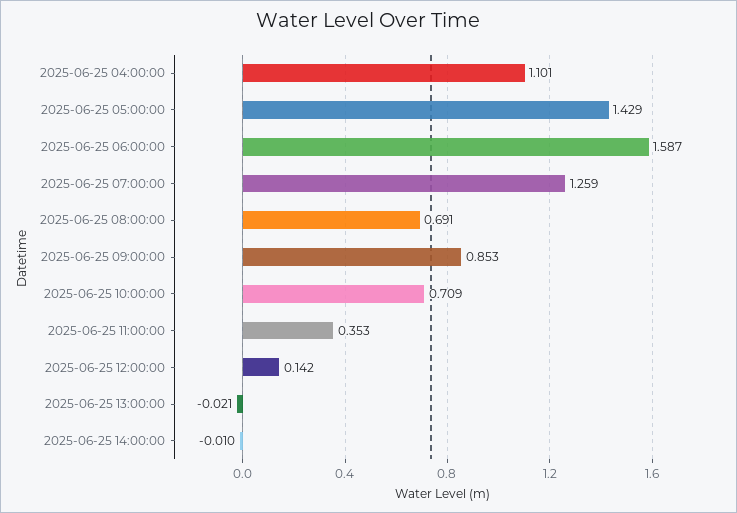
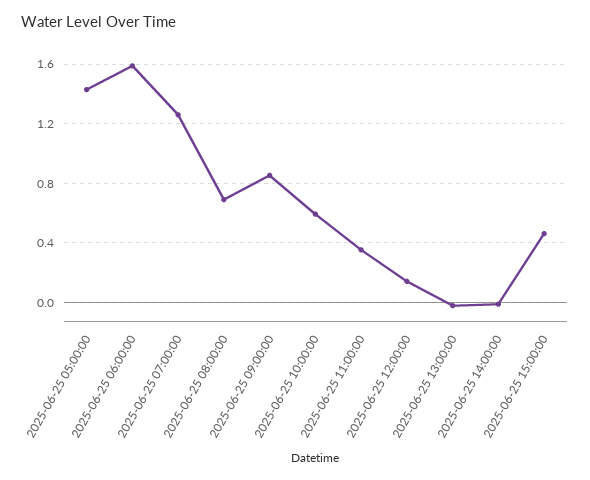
2025-06-25 04:00:00: 1.101 -> none
2025-06-25 10:00:00: 0.709 -> 0.6
2025-06-25 15:00:00: none -> 0.45

